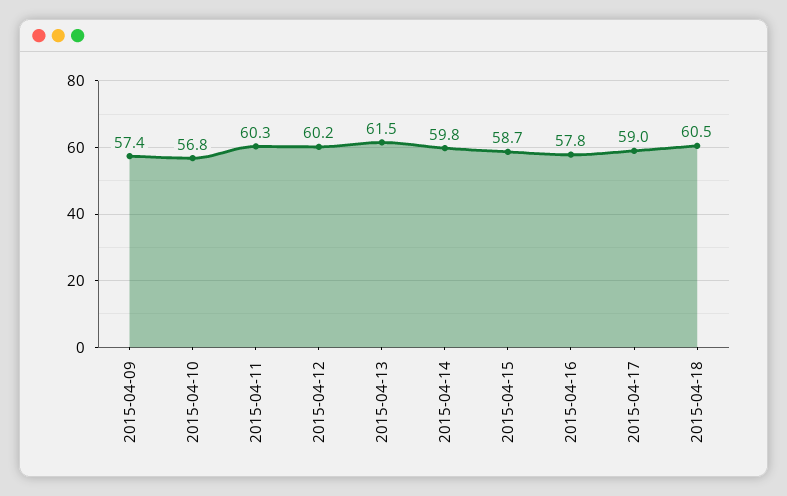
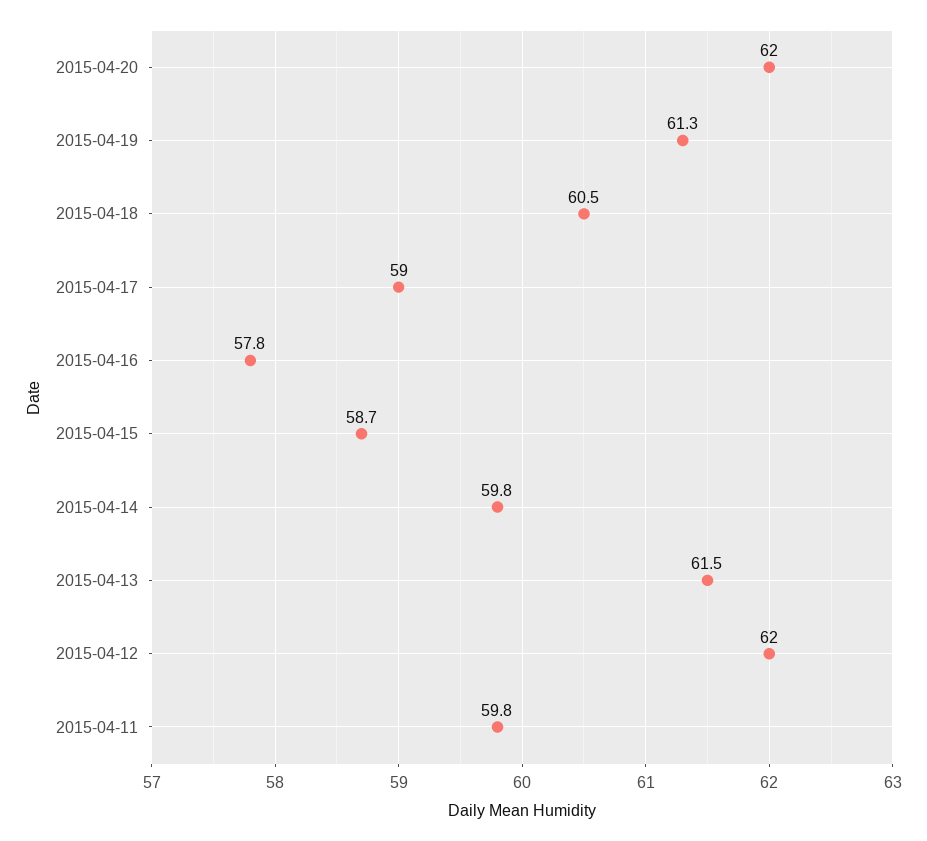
2015-04-09: 57.4 -> none
2015-04-10: 56.8 -> none
2015-04-11: 60.3 -> 59.8
2015-04-12: 60.2 -> 62
2015-04-20: none -> 62
2015-04-19: none -> 61.3

